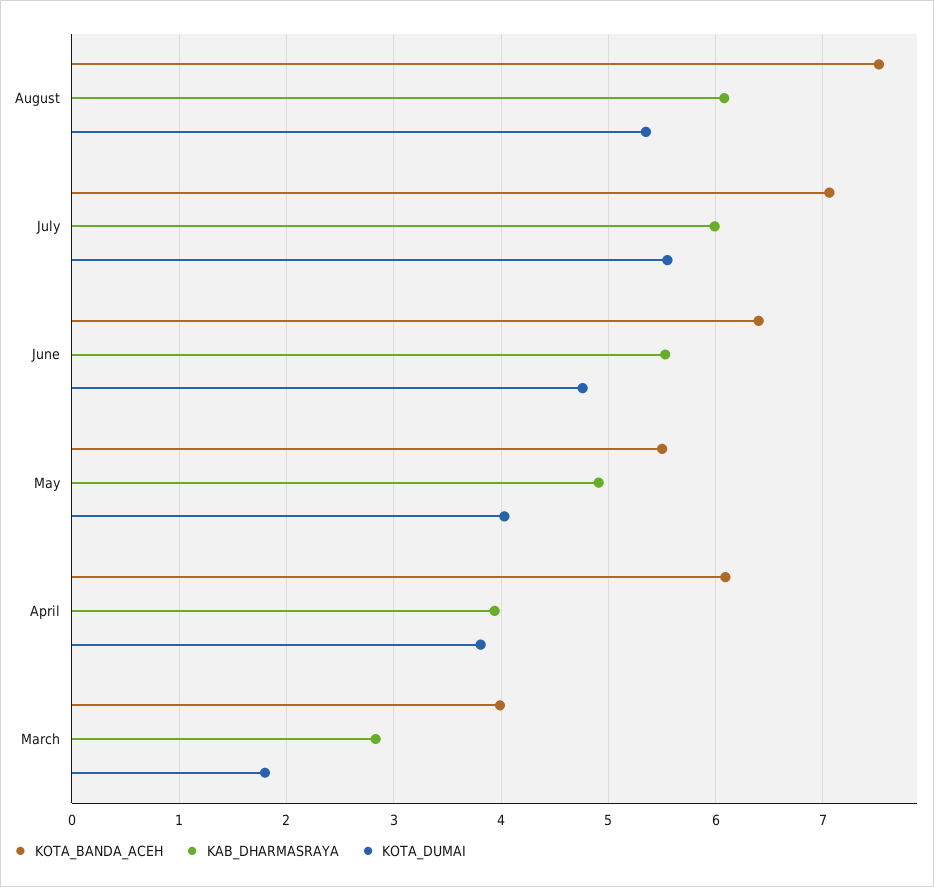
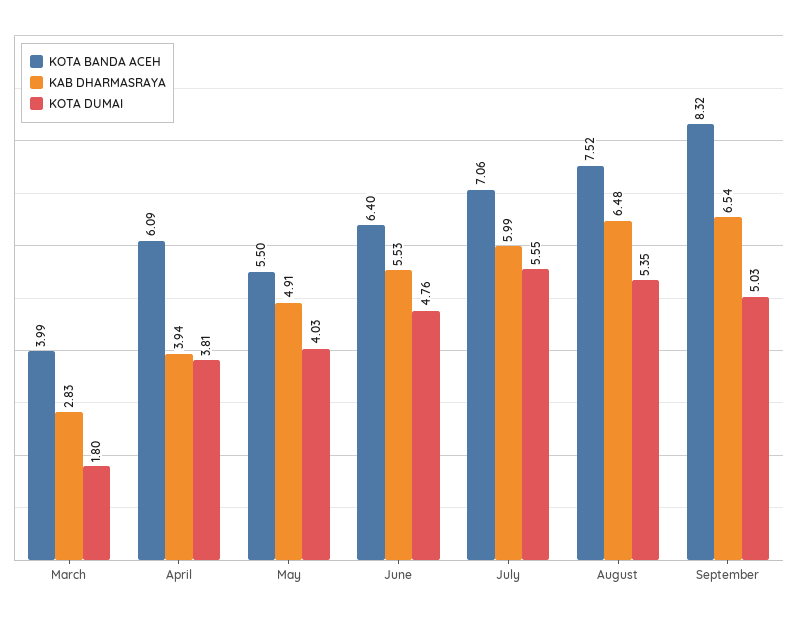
KAB_DHARMASRAYA, August: 6.1 -> 6.48
KOTA_BANDA_ACEH, September: none -> 8.32
KAB_DHARMASRAYA, September: none -> 6.54
KOTA_DUMAI, September: none -> 5.03

